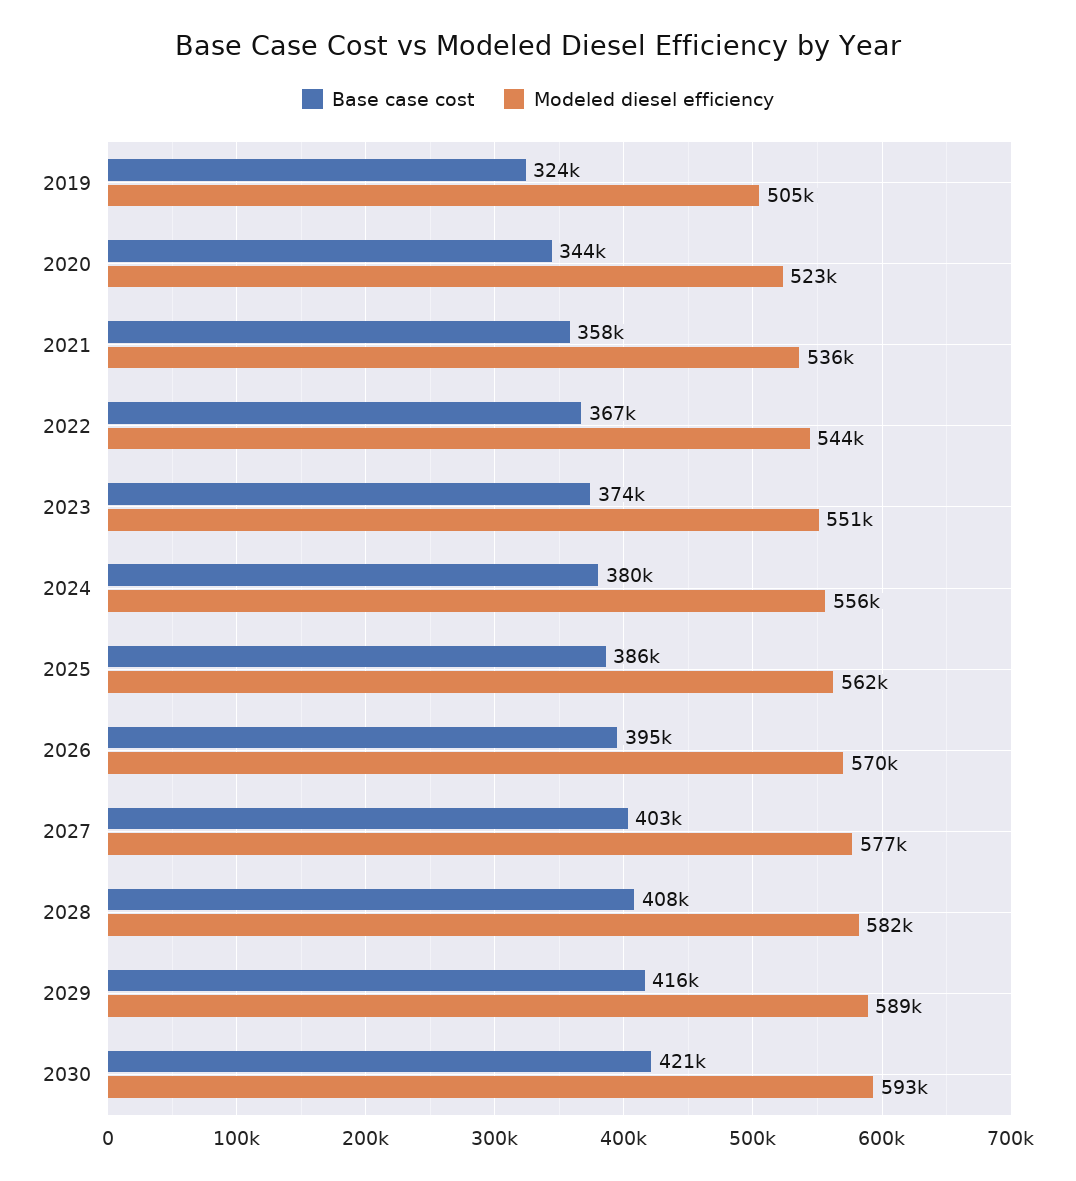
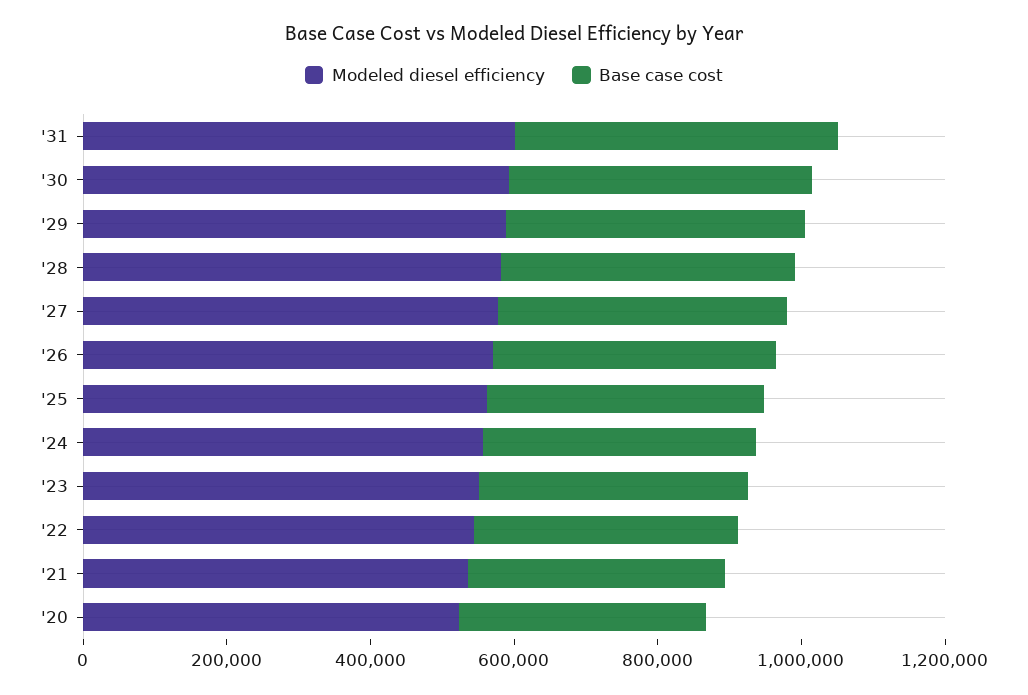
Base case cost, 2019: 324000 -> none
Modeled diesel efficiency, 2019: 505000 -> none
Modeled diesel efficiency, '31: none -> 600000
Base case cost, '31: none -> 450000

